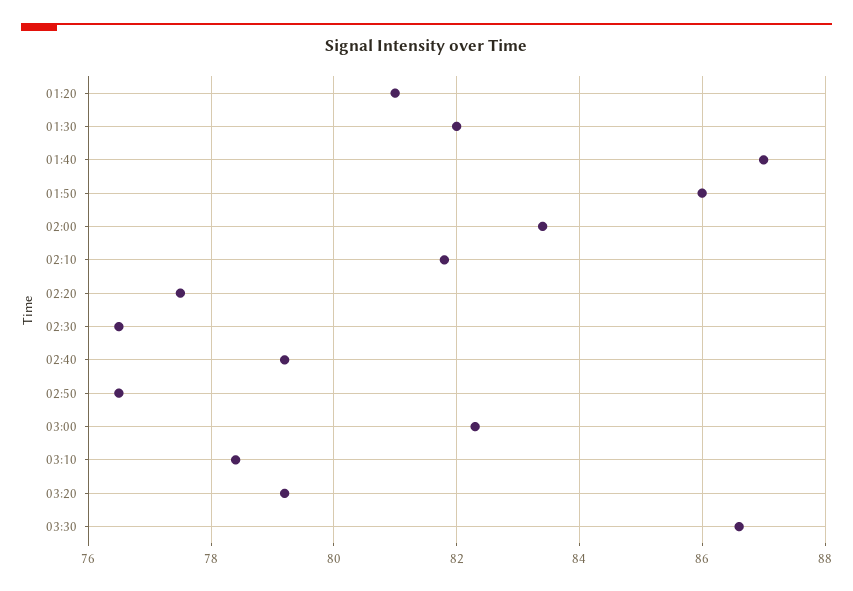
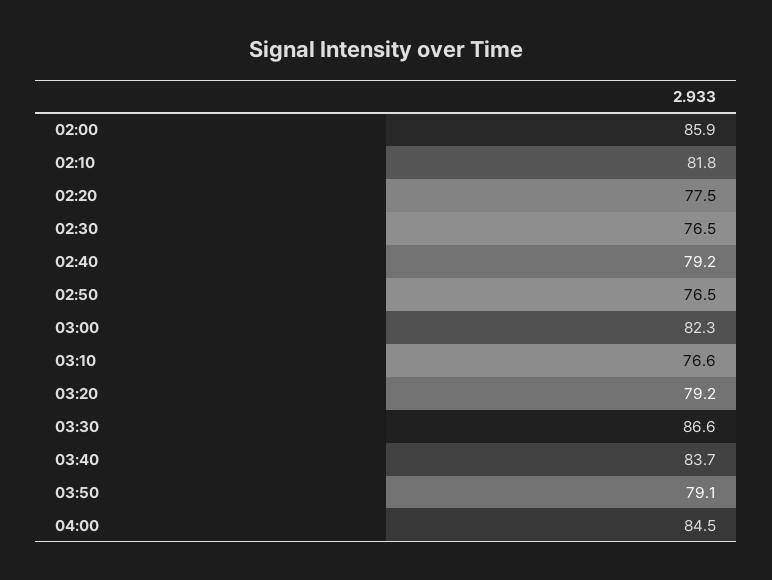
01:20: 81 -> none
01:30: 82 -> none
01:40: 87 -> none
01:50: 86 -> none
02:00: 83.5 -> 85.9
03:10: 78.5 -> 76.6
03:40: none -> 83.7
03:50: none -> 79.1
04:00: none -> 84.5

